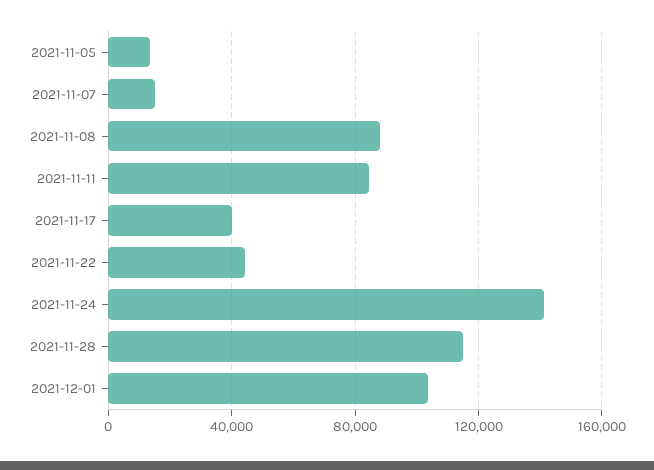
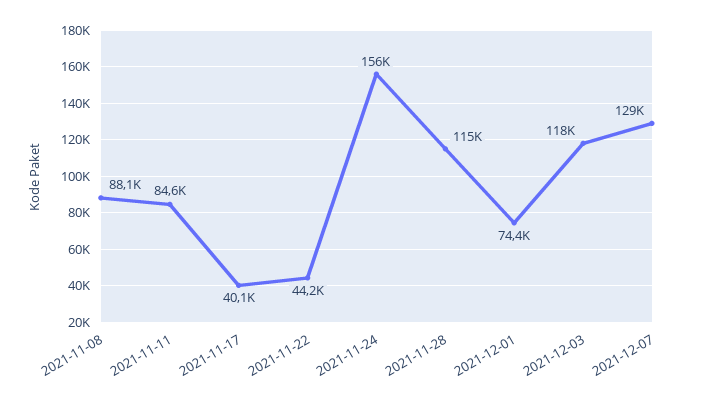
2021-11-05: 15000 -> none
2021-11-07: 15000 -> none
2021-11-24: 140000 -> 156000
2021-12-01: 105000 -> 74400
2021-12-03: none -> 118000
2021-12-07: none -> 129000

